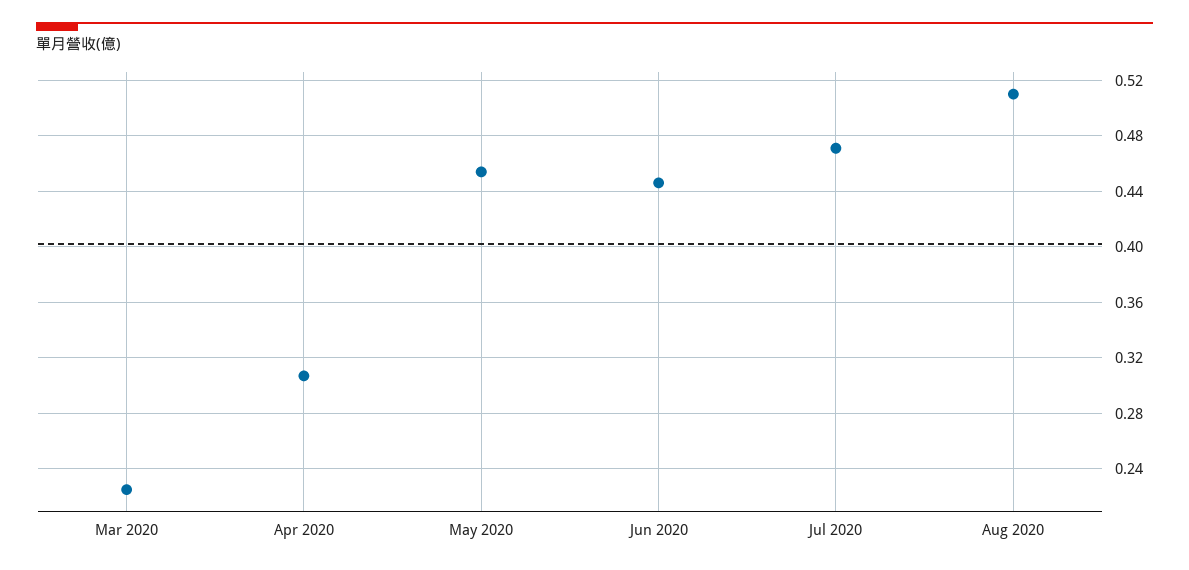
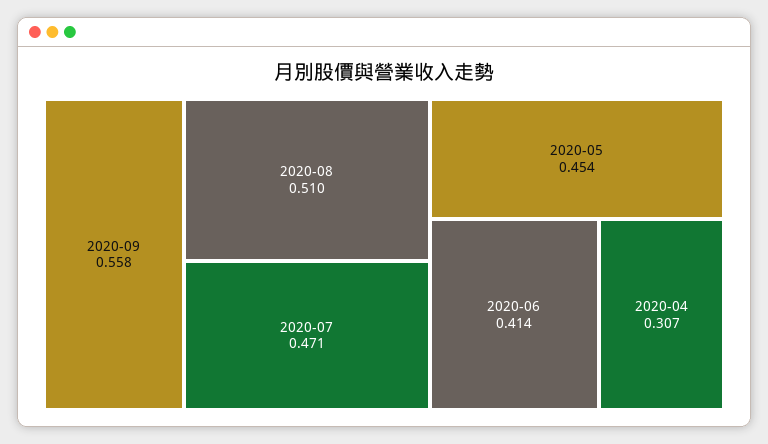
Mar 2020: 0.225 -> none
Jun 2020: 0.445 -> 0.414
2020-09: none -> 0.558

